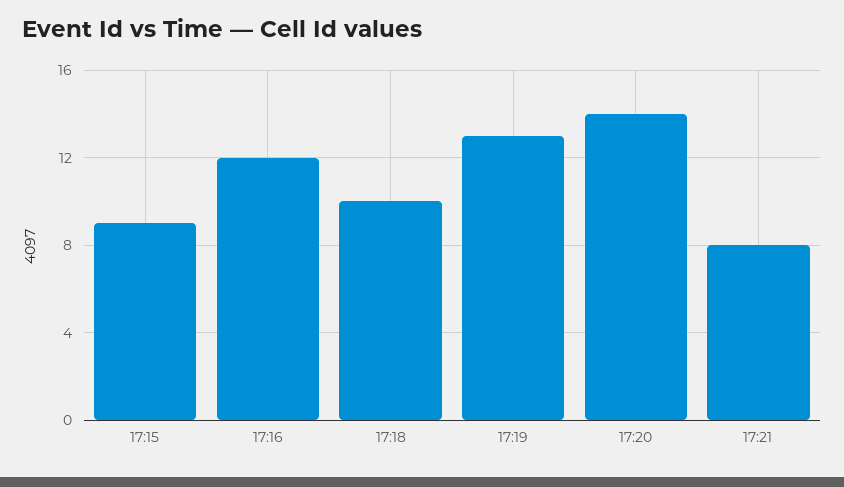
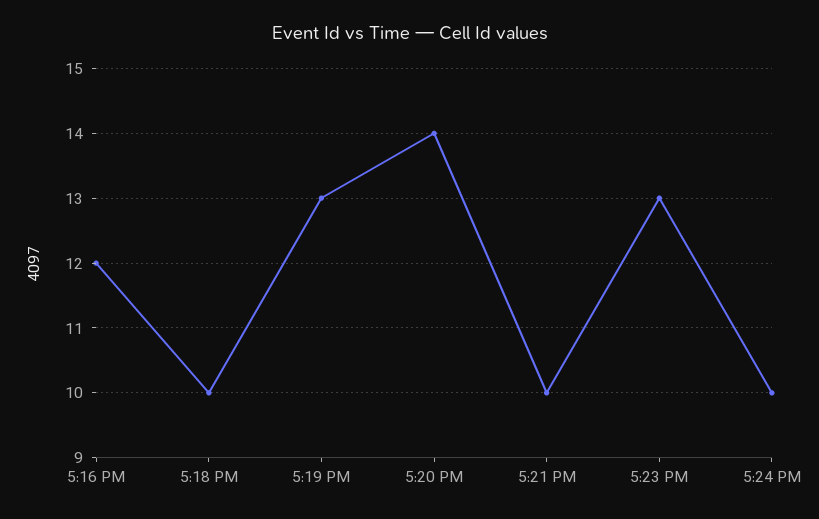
17:15: 9 -> none
17:21: 8 -> 10
5:23 PM: none -> 13
5:24 PM: none -> 10

